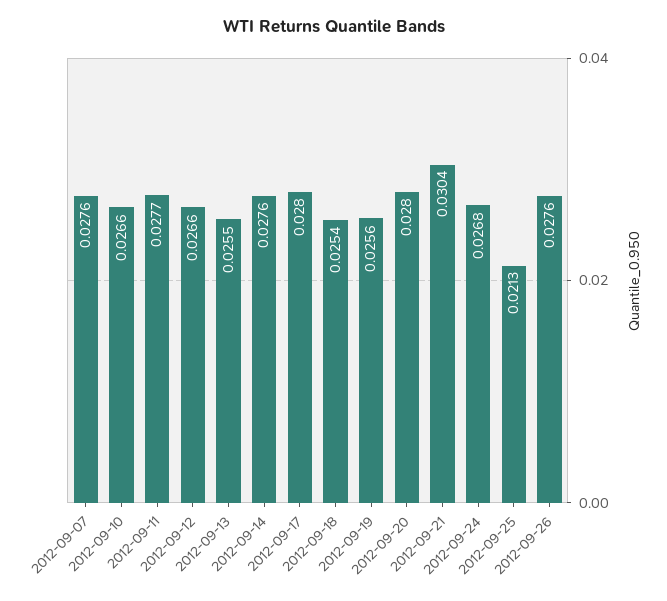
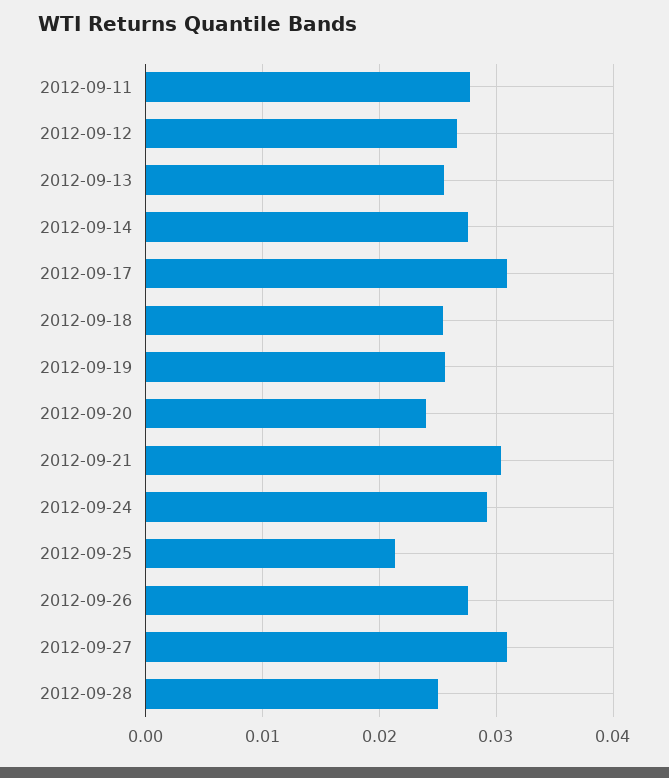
2012-09-07: 0.0276 -> none
2012-09-10: 0.0266 -> none
2012-09-17: 0.028 -> 0.031
2012-09-20: 0.028 -> 0.024
2012-09-24: 0.0268 -> 0.029
2012-09-27: none -> 0.031
2012-09-28: none -> 0.025

